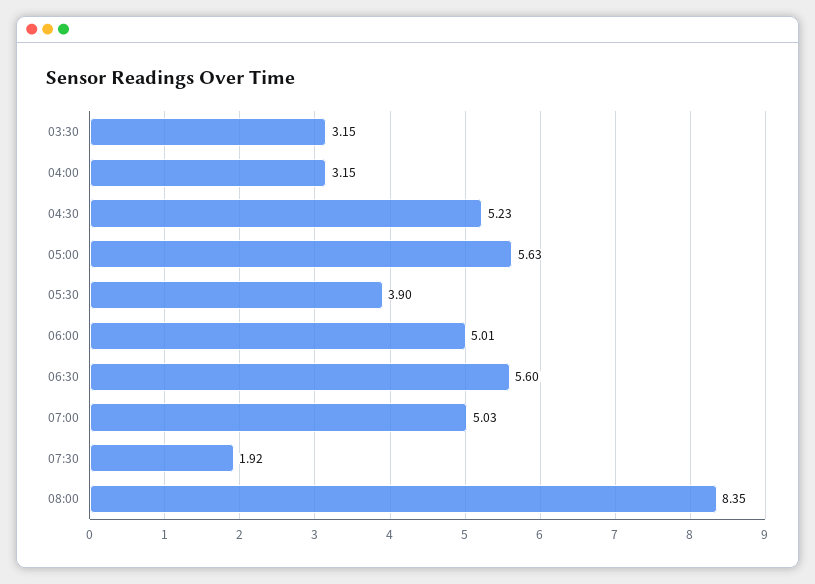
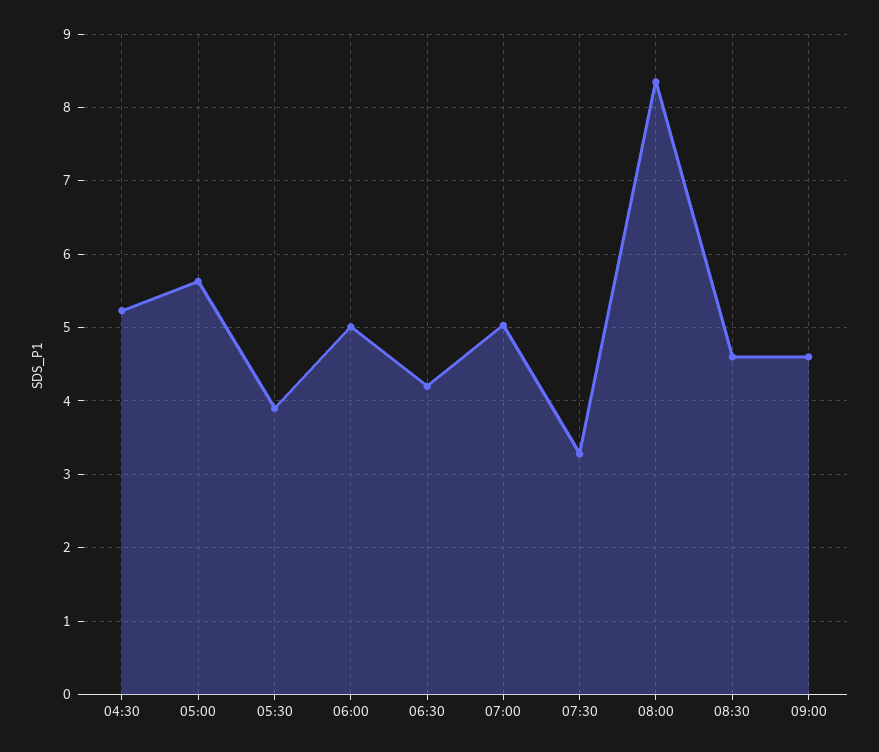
03:30: 3.15 -> none
04:00: 3.15 -> none
06:30: 5.6 -> 4.2
07:30: 1.92 -> 3.3
08:30: none -> 4.6
09:00: none -> 4.6

